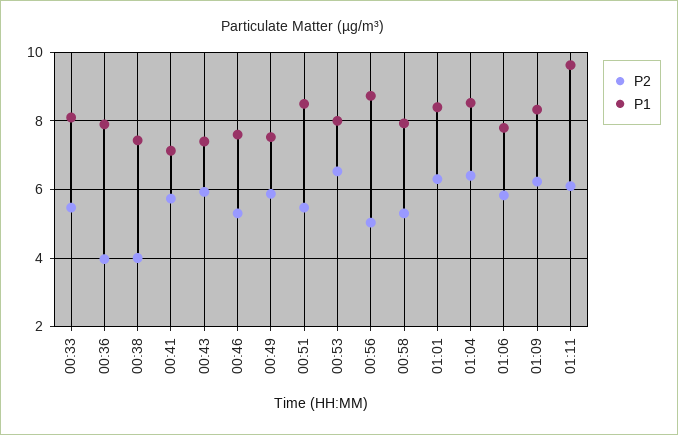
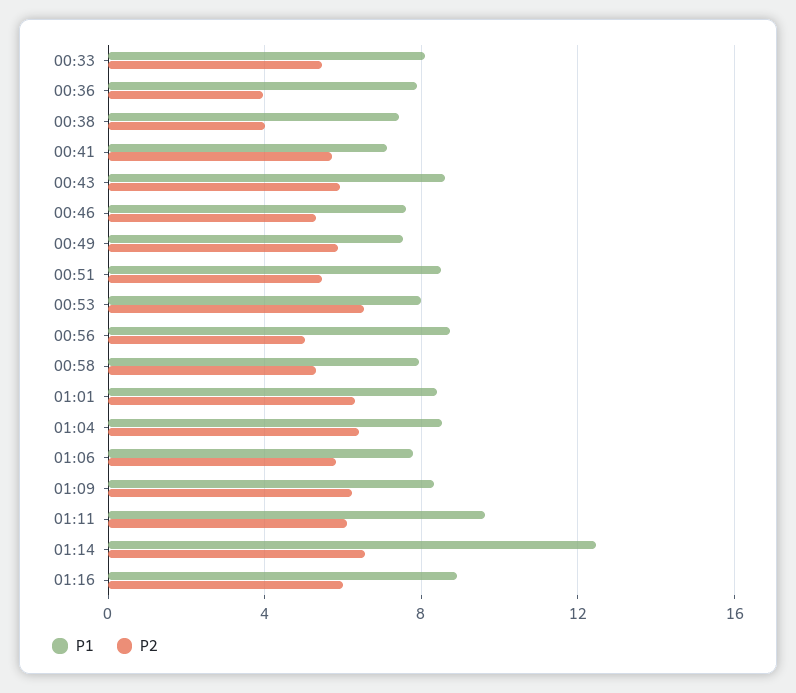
P1, 00:43: 7.4 -> 8.5
P1, 01:14: none -> 12.5
P2, 01:14: none -> 6.5
P1, 01:16: none -> 9
P2, 01:16: none -> 6

